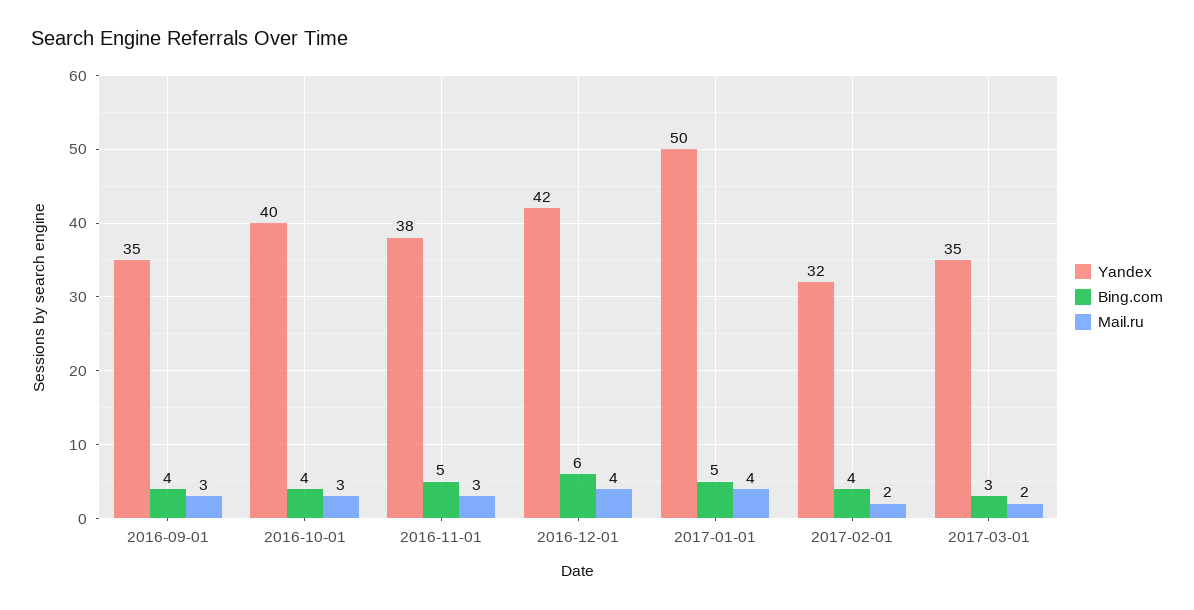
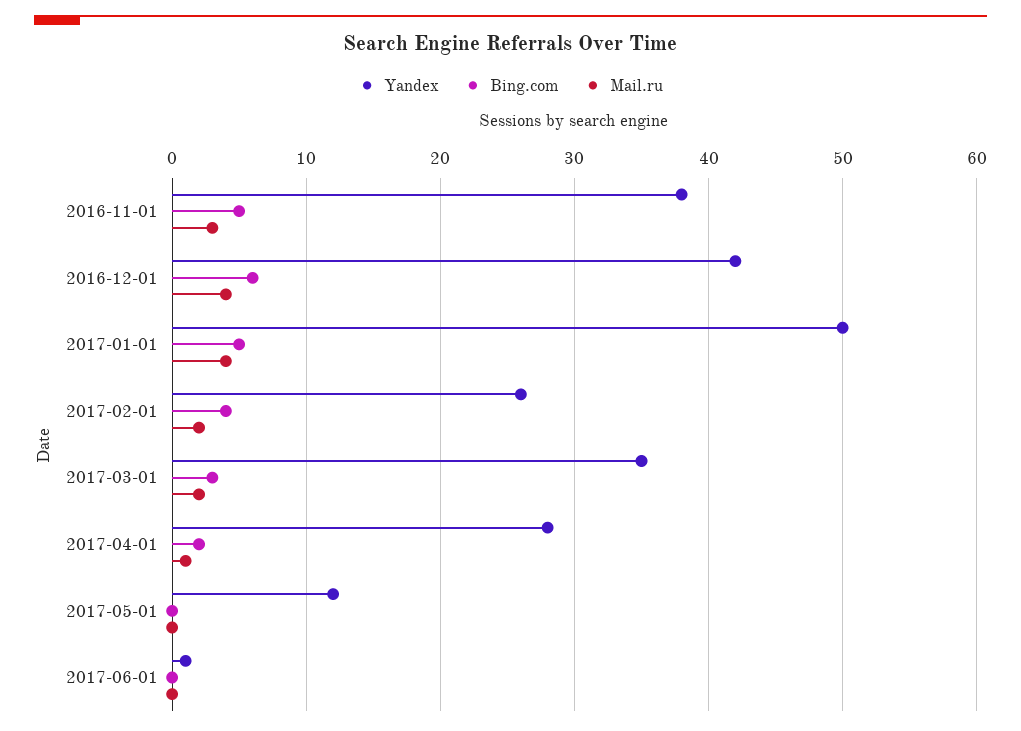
Yandex, 2016-09-01: 35 -> none
Bing.com, 2016-09-01: 4 -> none
Mail.ru, 2016-09-01: 3 -> none
Yandex, 2016-10-01: 40 -> none
Bing.com, 2016-10-01: 4 -> none
Mail.ru, 2016-10-01: 3 -> none
Yandex, 2017-02-01: 32 -> 26
Yandex, 2017-04-01: none -> 28
Bing.com, 2017-04-01: none -> 2
Mail.ru, 2017-04-01: none -> 1
Yandex, 2017-05-01: none -> 12
Bing.com, 2017-05-01: none -> 0
Mail.ru, 2017-05-01: none -> 0
Yandex, 2017-06-01: none -> 1
Bing.com, 2017-06-01: none -> 0
Mail.ru, 2017-06-01: none -> 0

